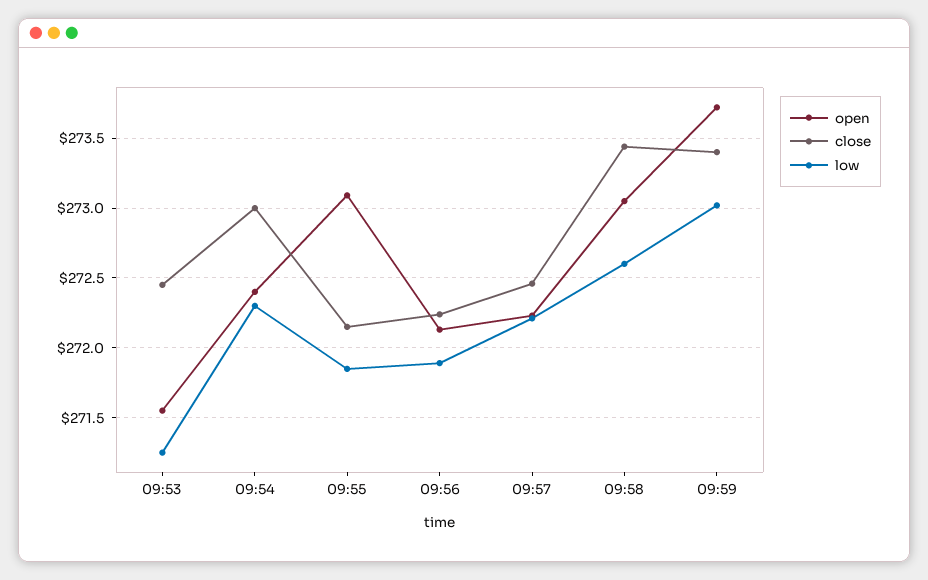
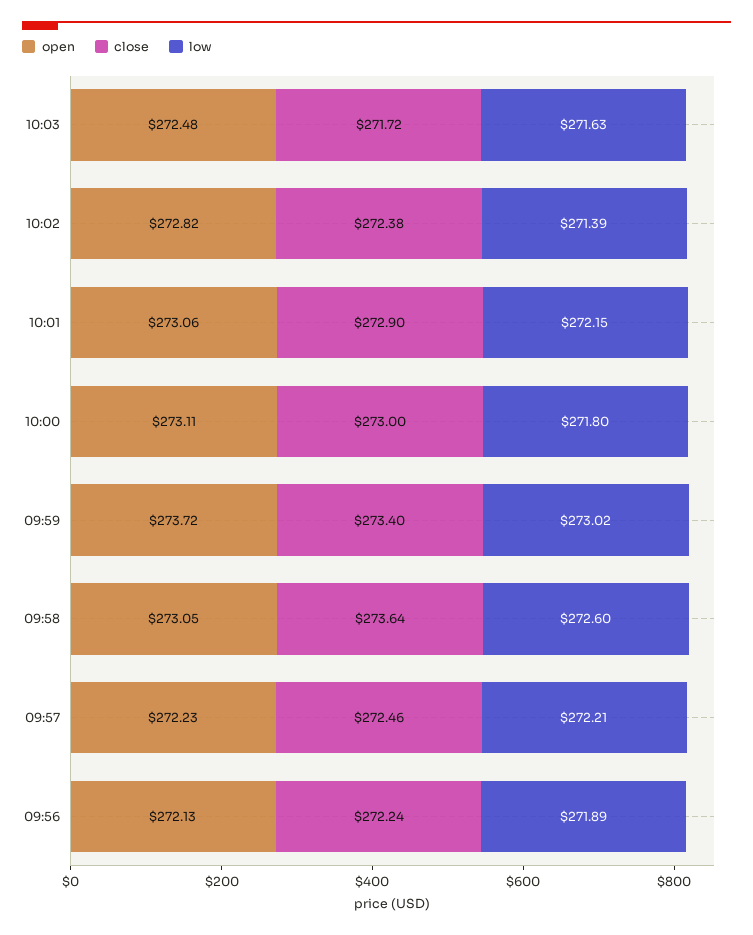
open, 09:53: 271.55 -> none
close, 09:53: 272.45 -> none
low, 09:53: 271.25 -> none
open, 09:54: 272.4 -> none
close, 09:54: 273 -> none
low, 09:54: 272.3 -> none
open, 09:55: 273.1 -> none
close, 09:55: 272.15 -> none
low, 09:55: 271.85 -> none
close, 09:58: 273.45 -> 273.64
open, 10:03: none -> 272.48
close, 10:03: none -> 271.72
low, 10:03: none -> 271.63
open, 10:02: none -> 272.82
close, 10:02: none -> 272.38
low, 10:02: none -> 271.39
open, 10:01: none -> 273.06
close, 10:01: none -> 272.9
low, 10:01: none -> 272.15
open, 10:00: none -> 273.11
close, 10:00: none -> 273
low, 10:00: none -> 271.8

